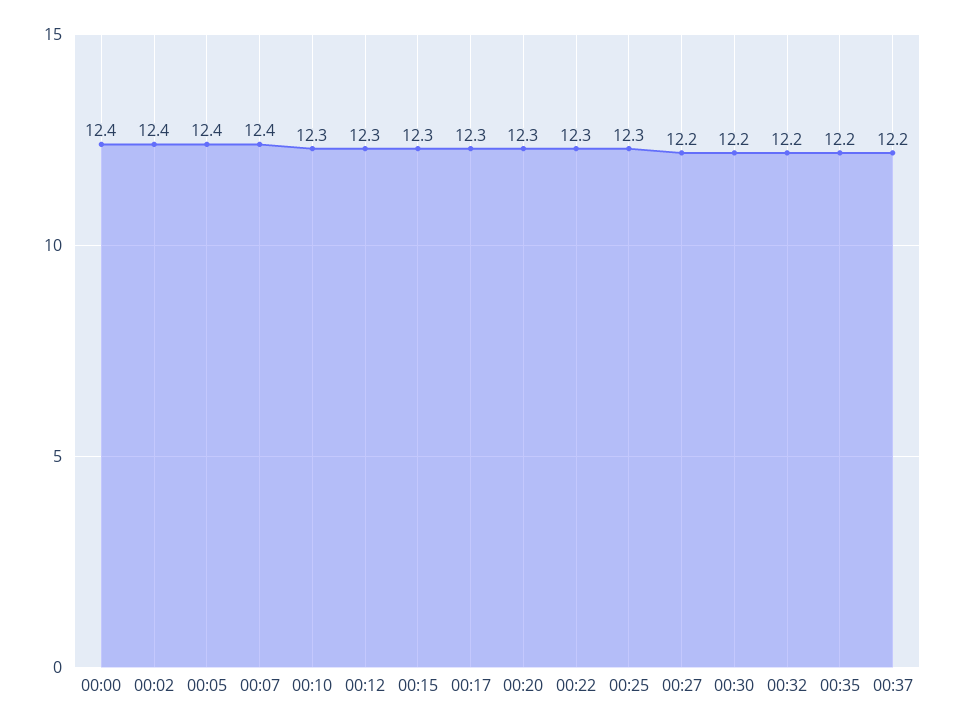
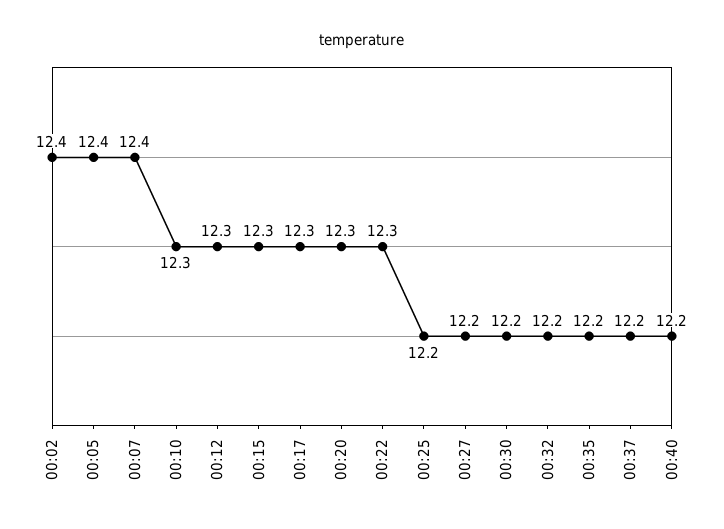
00:00: 12.4 -> none
00:25: 12.3 -> 12.2
00:40: none -> 12.2

